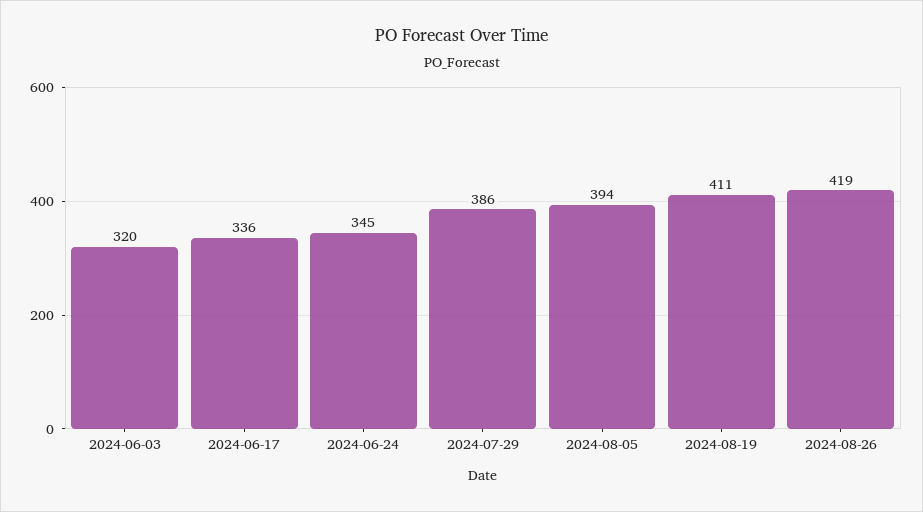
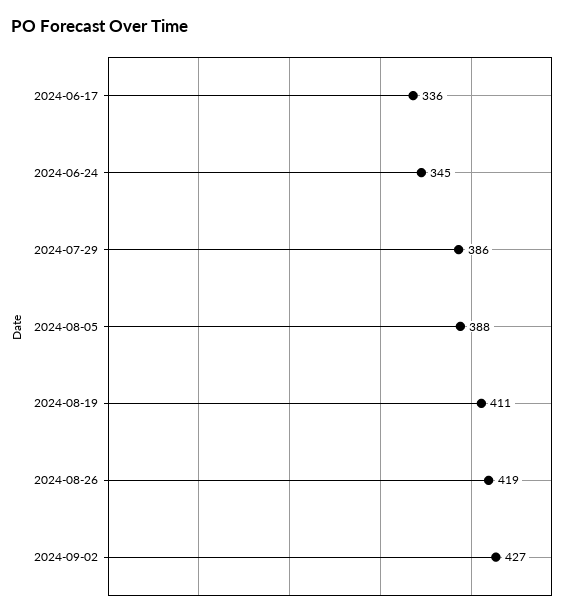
2024-06-03: 320 -> none
2024-08-05: 394 -> 388
2024-09-02: none -> 427

